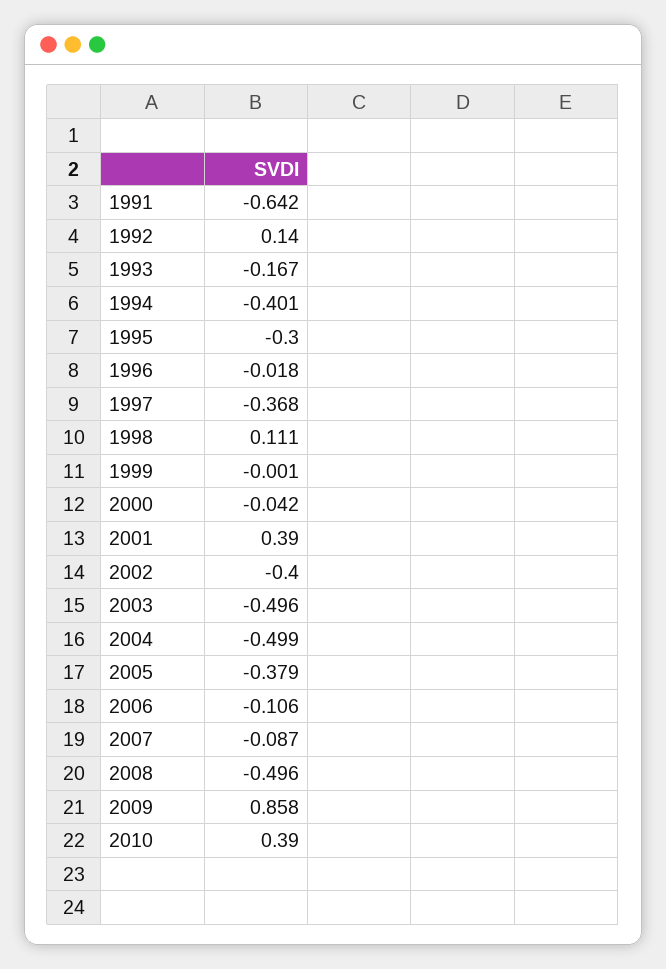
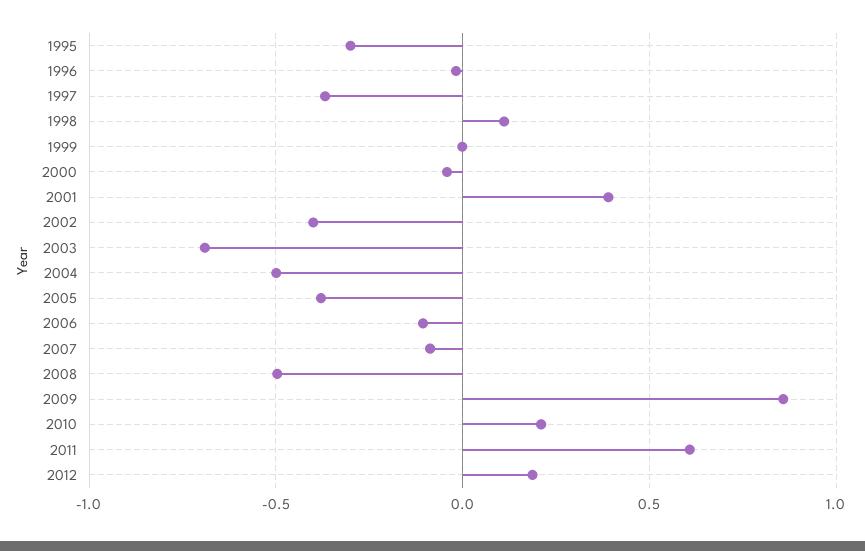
1991: -0.642 -> none
1992: 0.14 -> none
1993: -0.167 -> none
1994: -0.401 -> none
2003: -0.496 -> -0.7
2010: 0.39 -> 0.2
2011: none -> 0.6
2012: none -> 0.2

